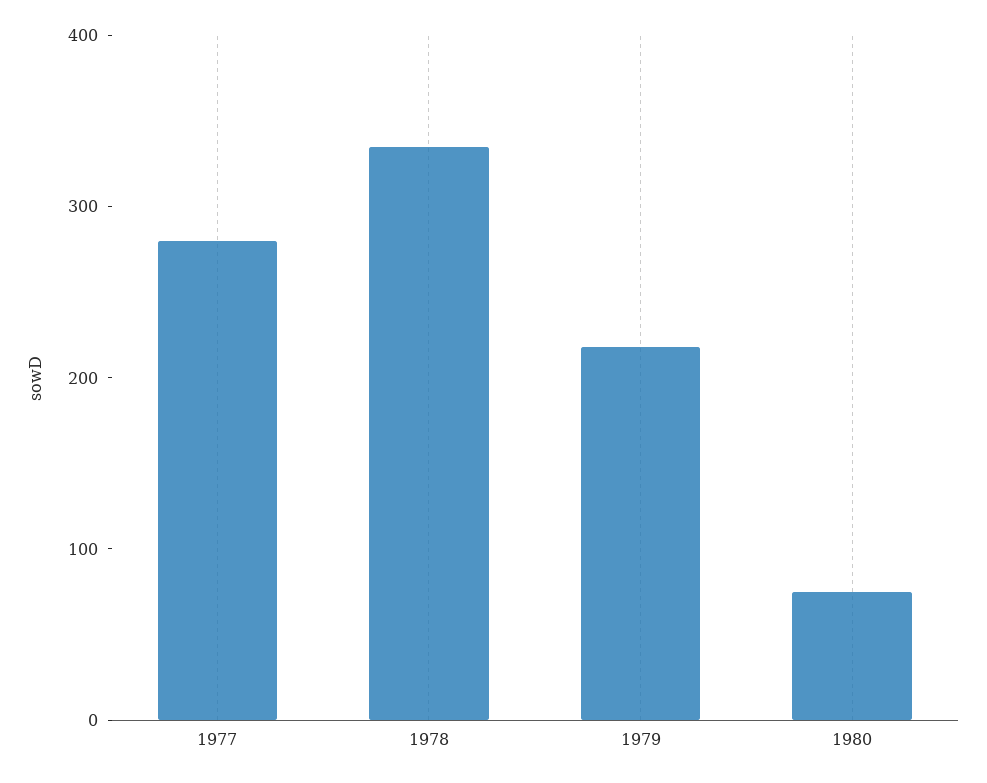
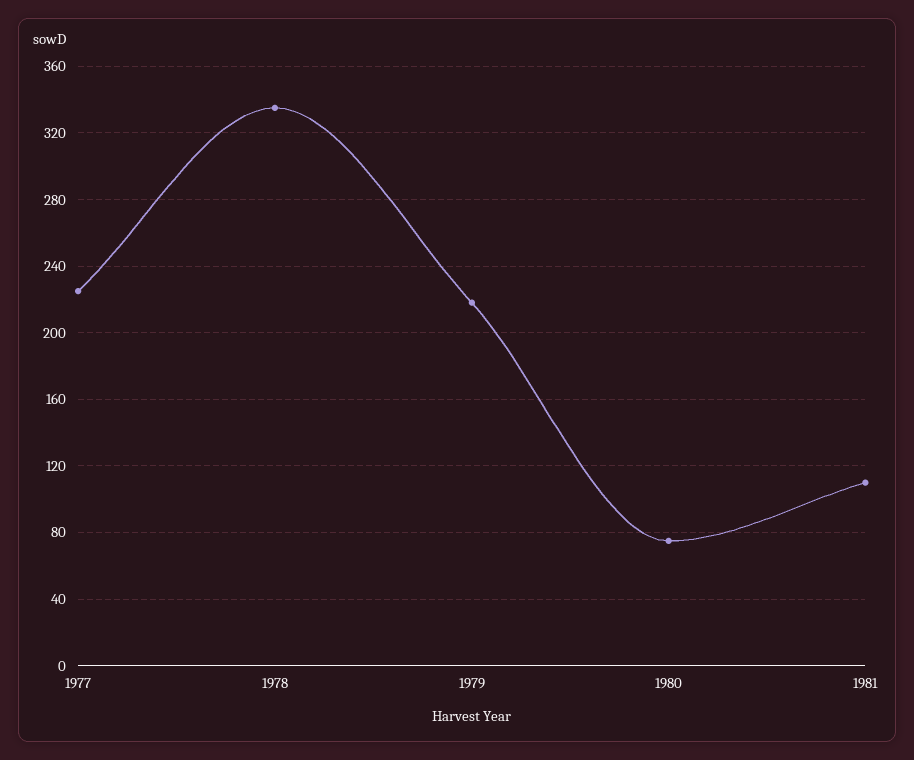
1977: 280 -> 225
1981: none -> 110

